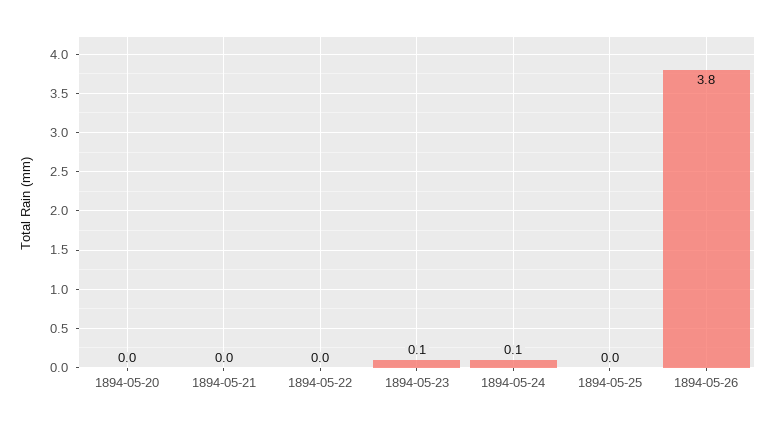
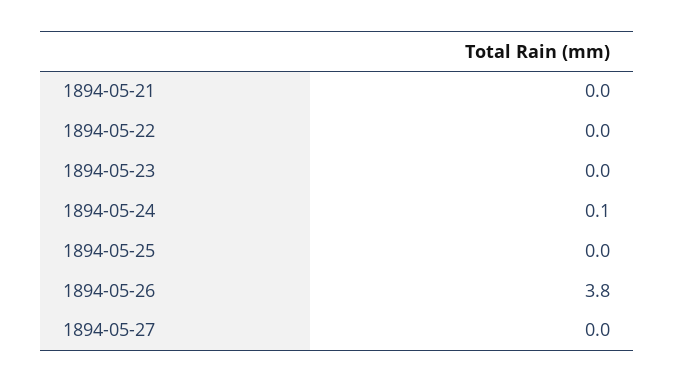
1894-05-20: 0 -> none
1894-05-23: 0.1 -> 0
1894-05-27: none -> 0

